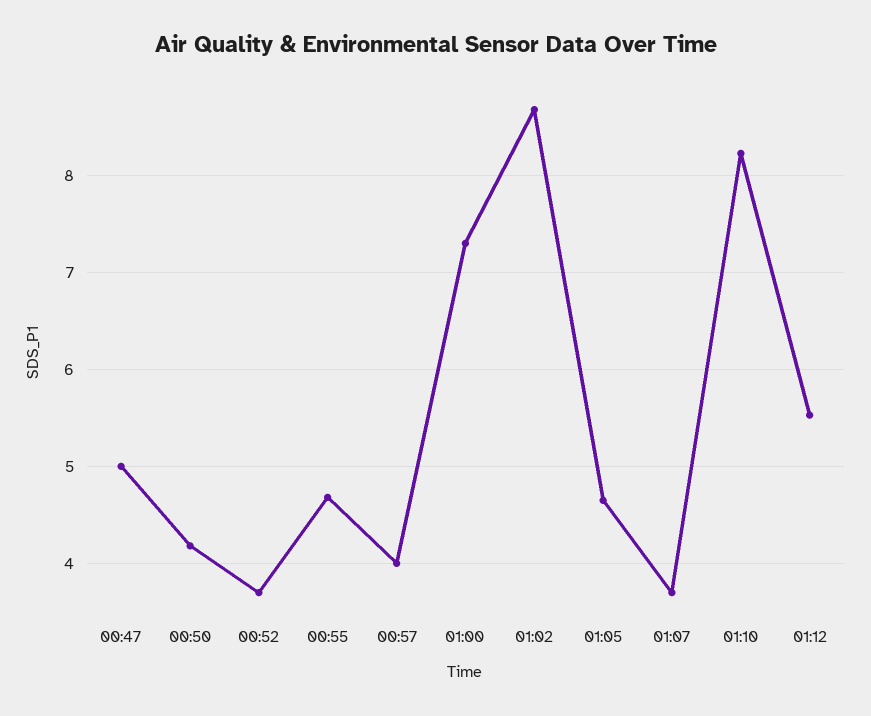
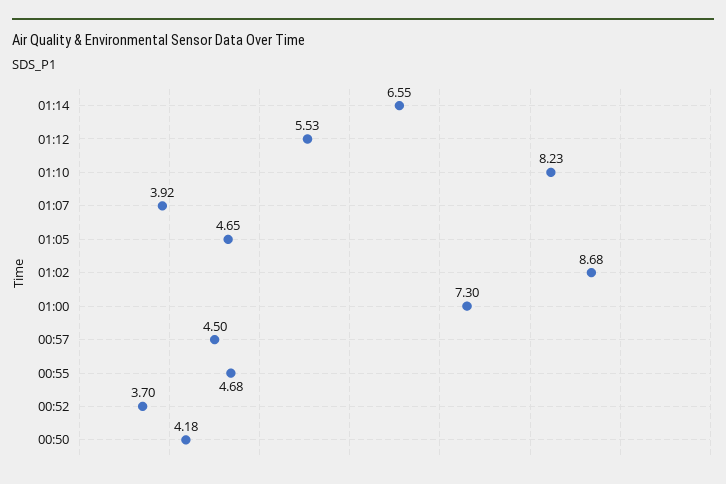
00:47: 5 -> none
00:57: 4 -> 4.5
01:07: 3.7 -> 3.92
01:14: none -> 6.55

